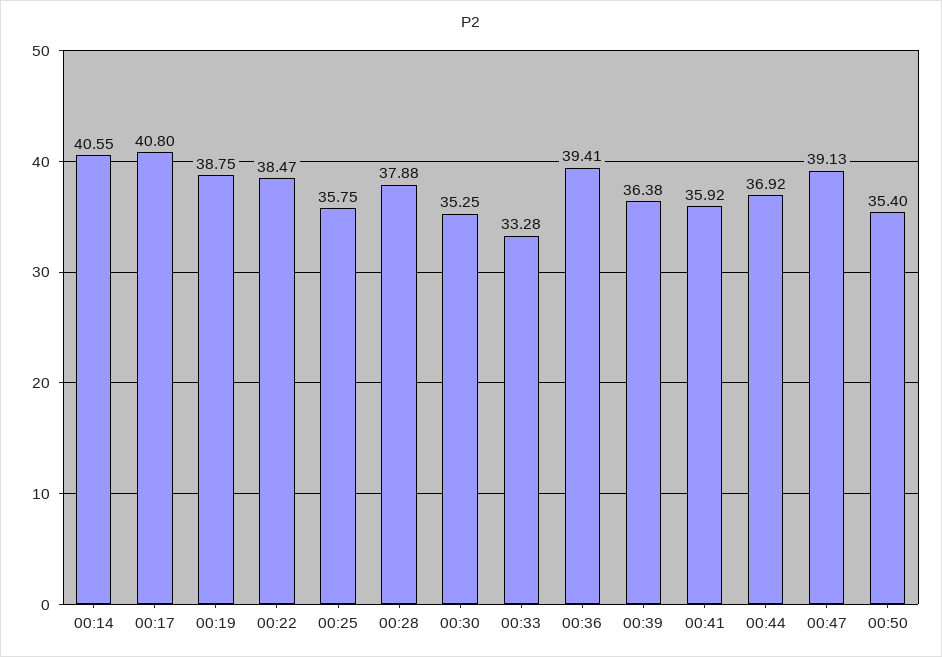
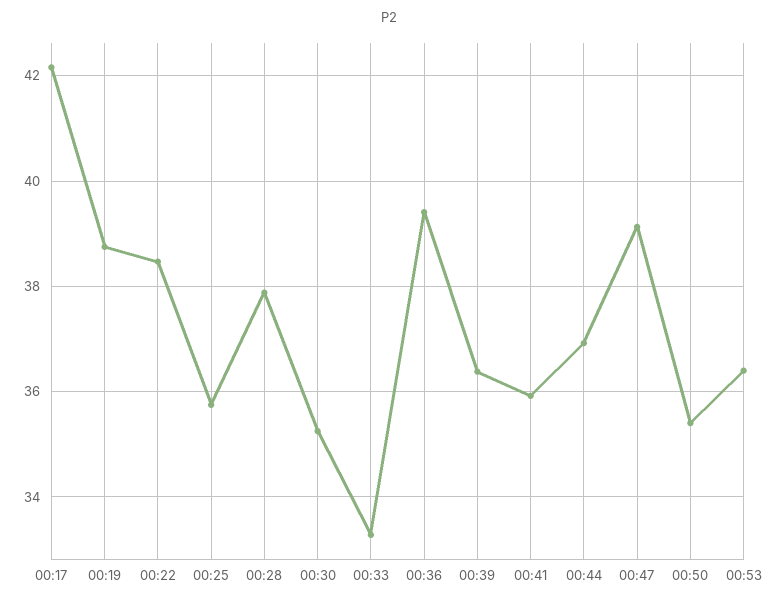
00:14: 40.55 -> none
00:17: 40.8 -> 42.2
00:53: none -> 36.4

